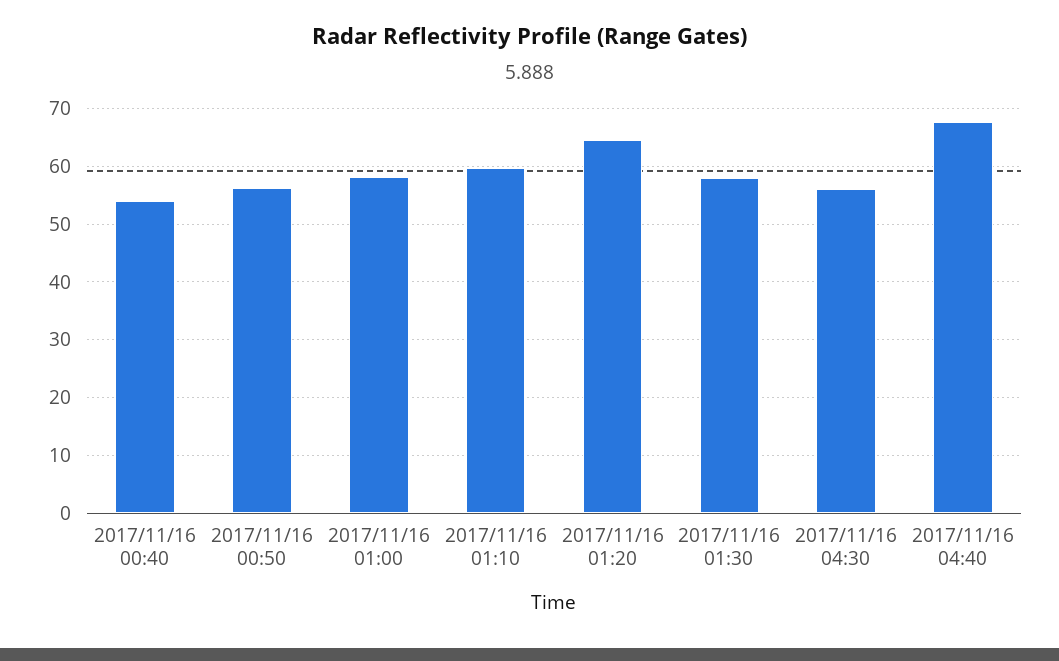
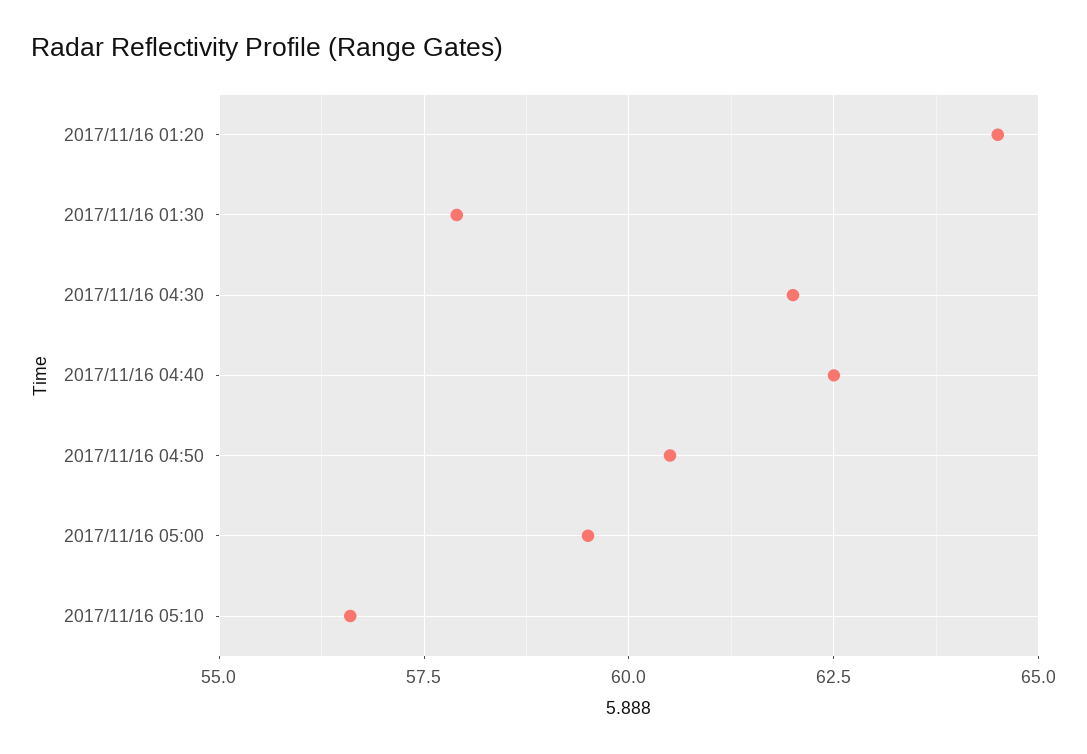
2017/11/16 00:40: 54 -> none
2017/11/16 00:50: 56 -> none
2017/11/16 01:00: 58 -> none
2017/11/16 01:10: 60 -> none
2017/11/16 04:30: 56 -> 62
2017/11/16 04:40: 68 -> 62.5
2017/11/16 04:50: none -> 60.5
2017/11/16 05:00: none -> 59.5
2017/11/16 05:10: none -> 56.5

